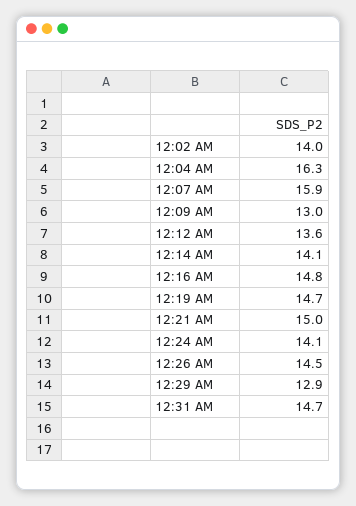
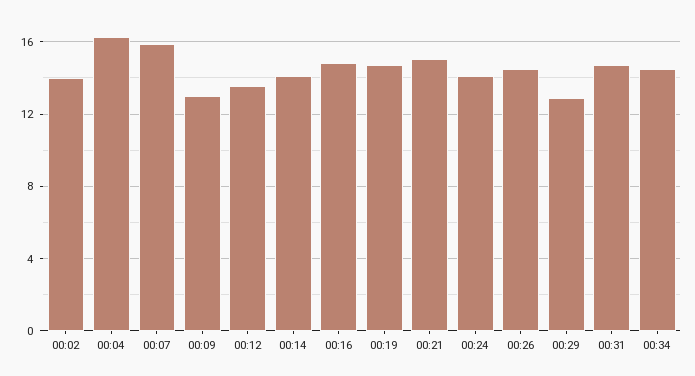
00:34: none -> 14.5

